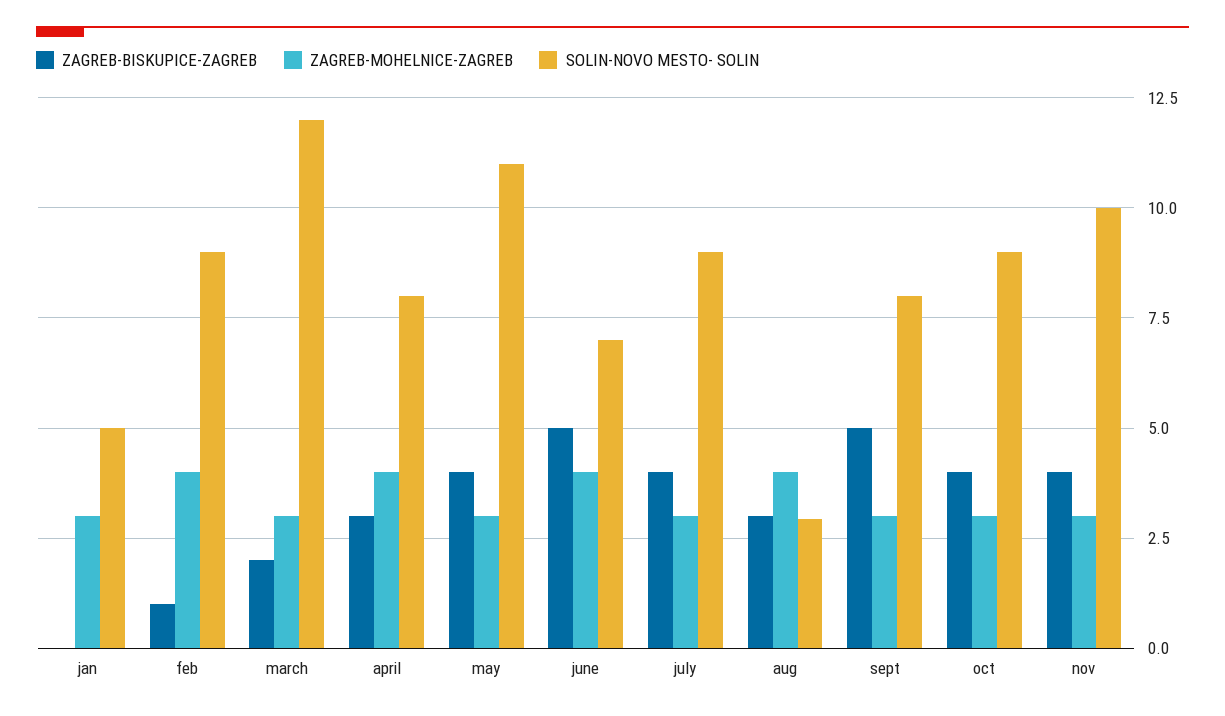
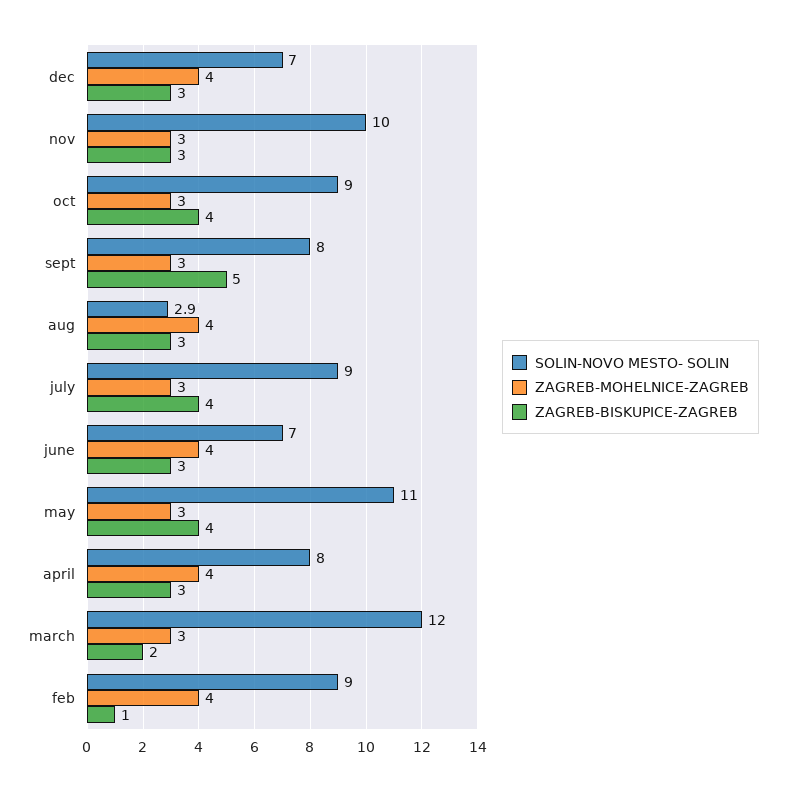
ZAGREB-BISKUPICE-ZAGREB, jan: 0 -> none
ZAGREB-MOHELNICE-ZAGREB, jan: 3 -> none
SOLIN-NOVO MESTO- SOLIN, jan: 5 -> none
ZAGREB-BISKUPICE-ZAGREB, june: 5 -> 3
ZAGREB-BISKUPICE-ZAGREB, nov: 4 -> 3
SOLIN-NOVO MESTO- SOLIN, dec: none -> 7
ZAGREB-MOHELNICE-ZAGREB, dec: none -> 4
ZAGREB-BISKUPICE-ZAGREB, dec: none -> 3

